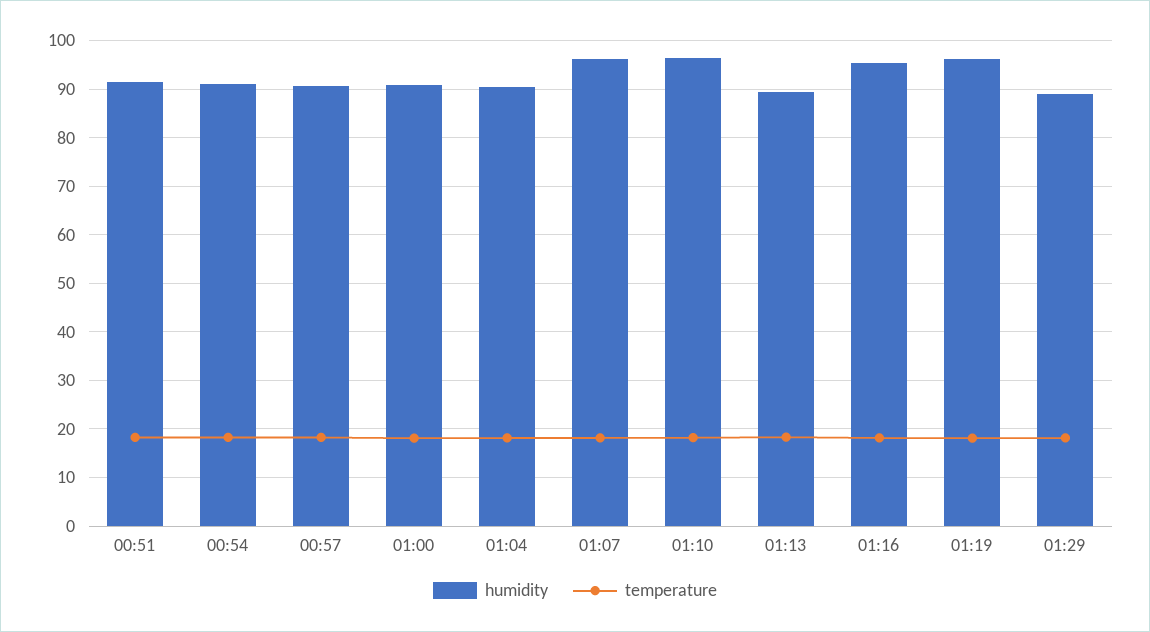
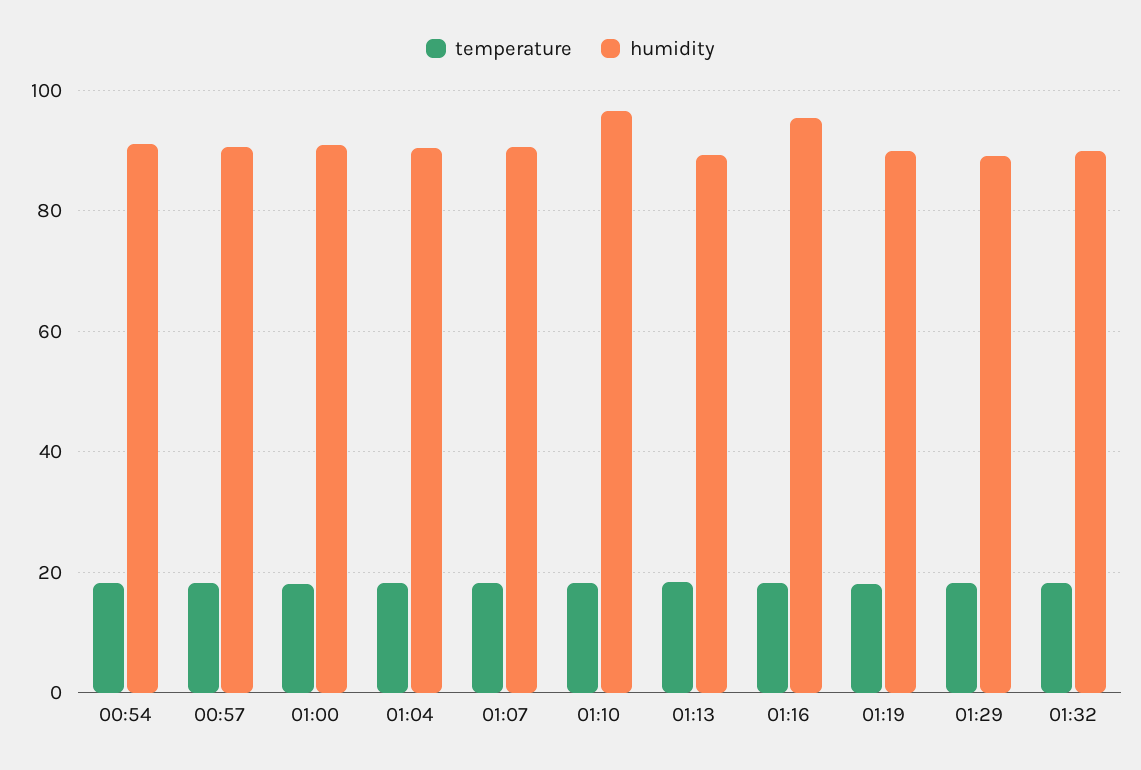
humidity, 00:51: 92 -> none
temperature, 00:51: 18 -> none
humidity, 01:07: 96 -> 90
humidity, 01:19: 96 -> 90
temperature, 01:32: none -> 18
humidity, 01:32: none -> 90

